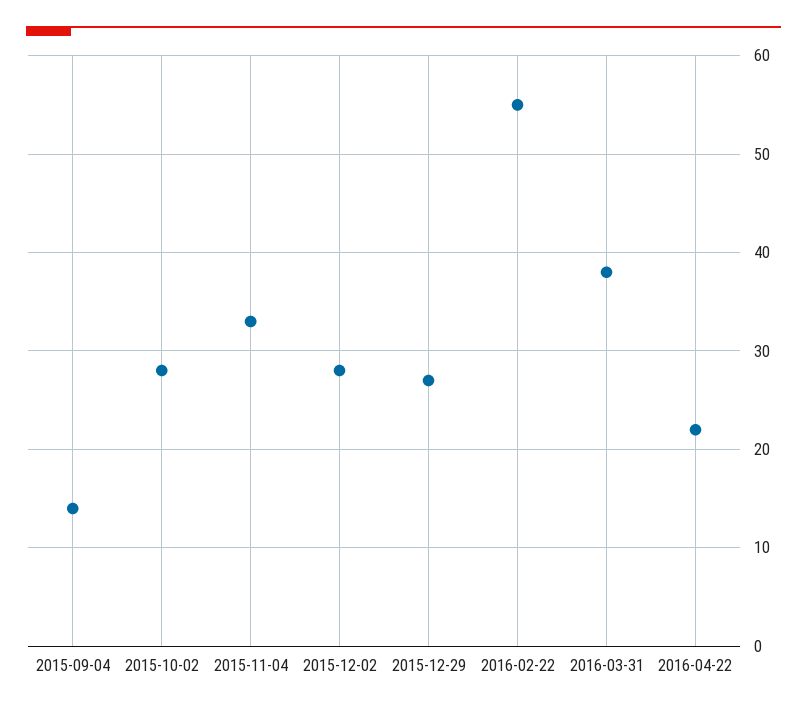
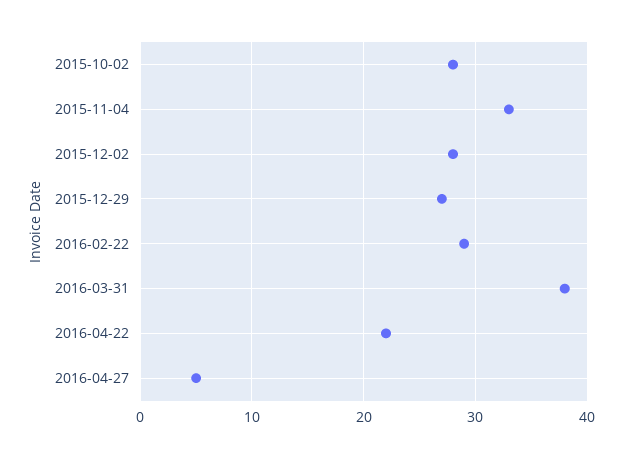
2015-09-04: 14 -> none
2016-02-22: 55 -> 29
2016-04-27: none -> 5

